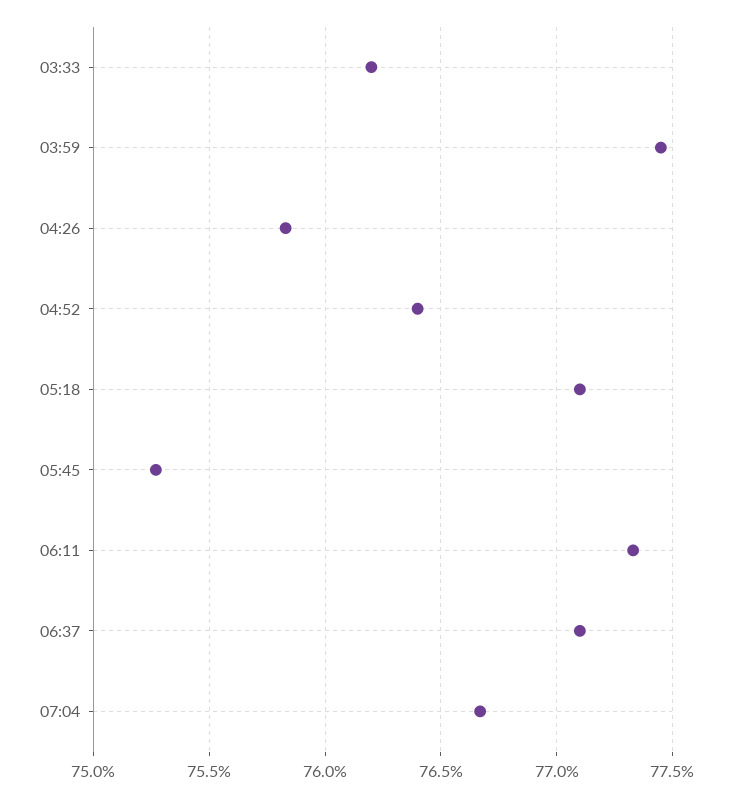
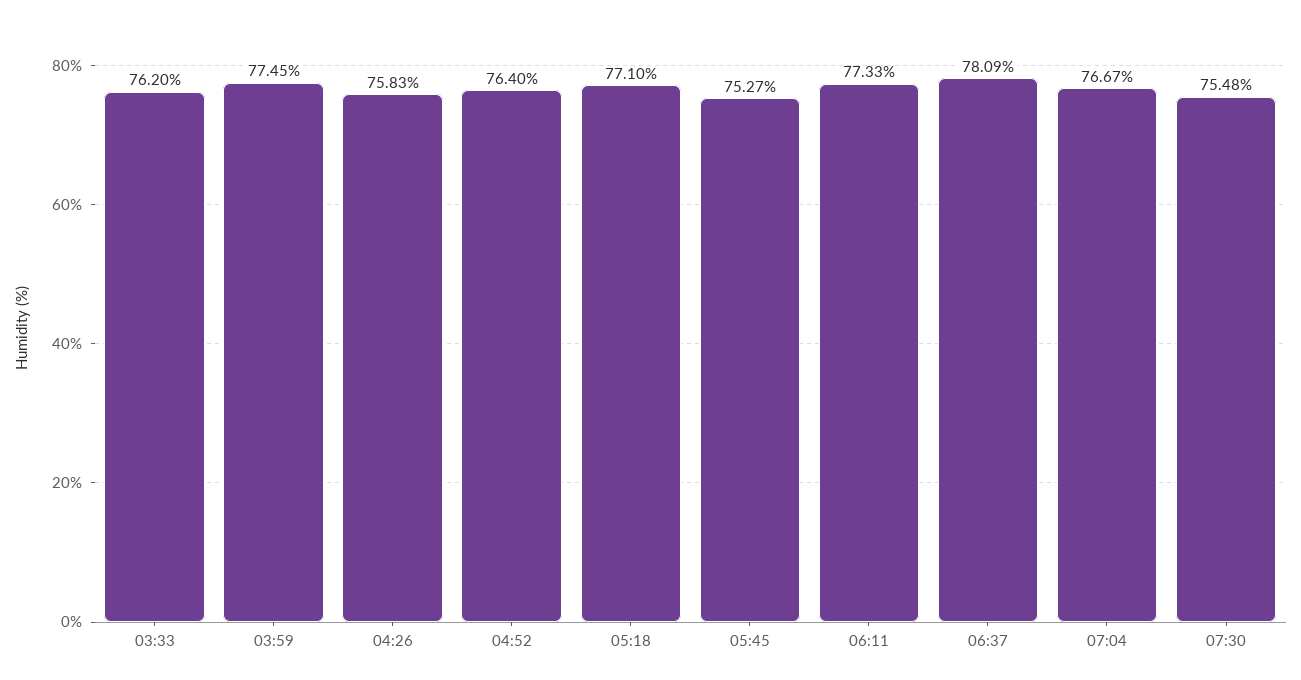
06:37: 77.1 -> 78.09
07:30: none -> 75.48

